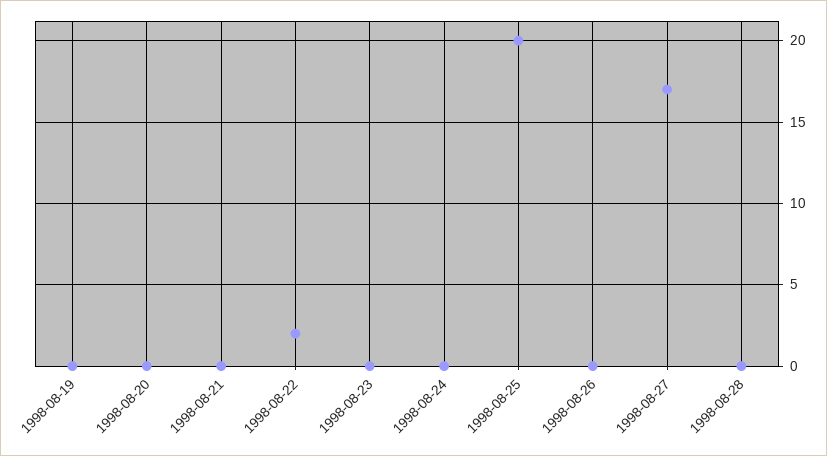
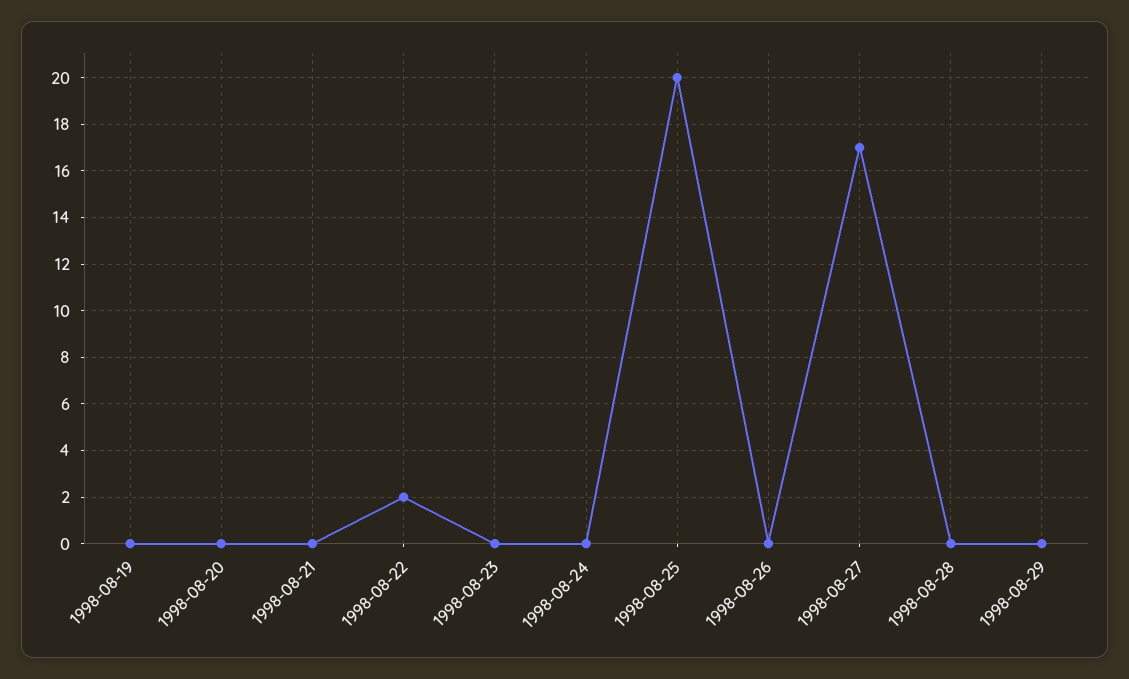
1998-08-29: none -> 0

